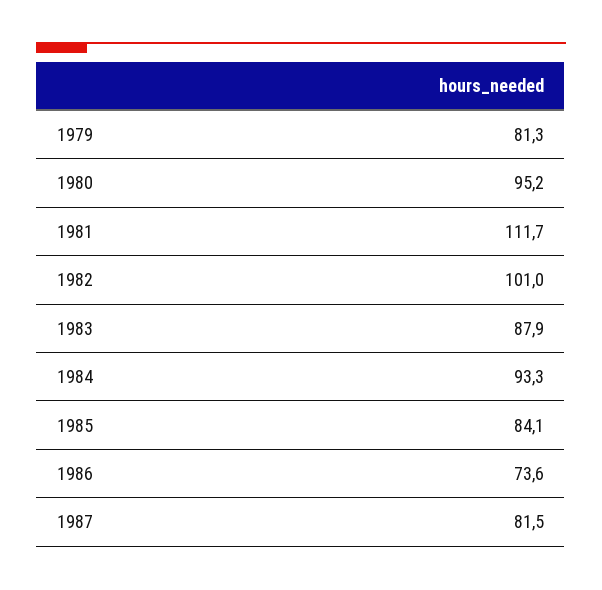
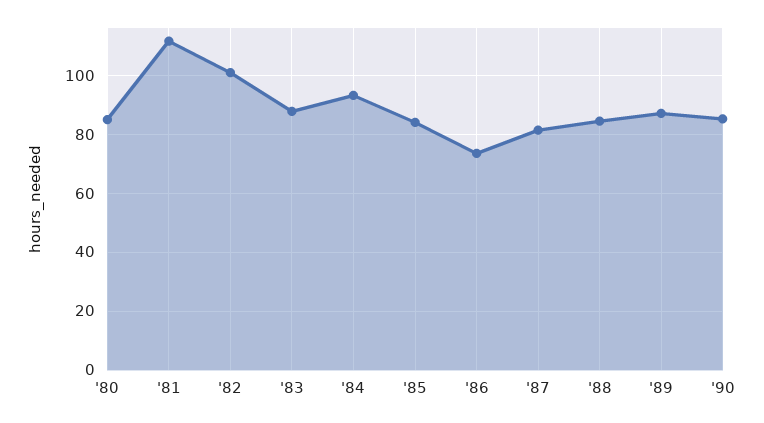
1979: 81.3 -> none
1980: 95.2 -> 85
'88: none -> 85
'89: none -> 87.5
'90: none -> 85

